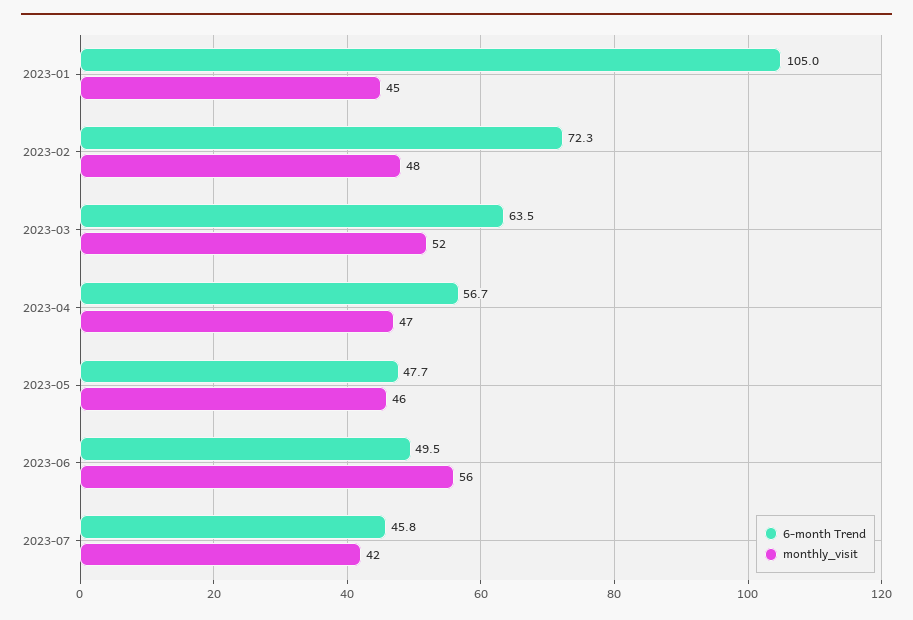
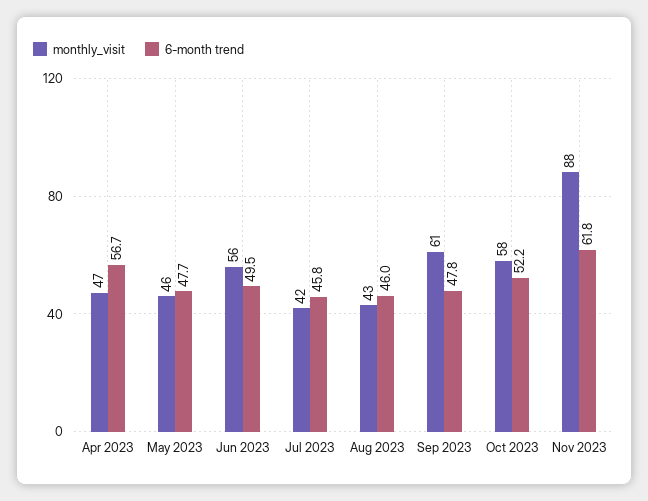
6-month Trend, 2023-01: 105 -> none
monthly_visit, 2023-01: 45 -> none
6-month Trend, 2023-02: 72.3 -> none
monthly_visit, 2023-02: 48 -> none
6-month Trend, 2023-03: 63.5 -> none
monthly_visit, 2023-03: 52 -> none
monthly_visit, Aug 2023: none -> 43
6-month Trend, Aug 2023: none -> 46
monthly_visit, Sep 2023: none -> 61
6-month Trend, Sep 2023: none -> 47.8
monthly_visit, Oct 2023: none -> 58
6-month Trend, Oct 2023: none -> 52.2
monthly_visit, Nov 2023: none -> 88
6-month Trend, Nov 2023: none -> 61.8

